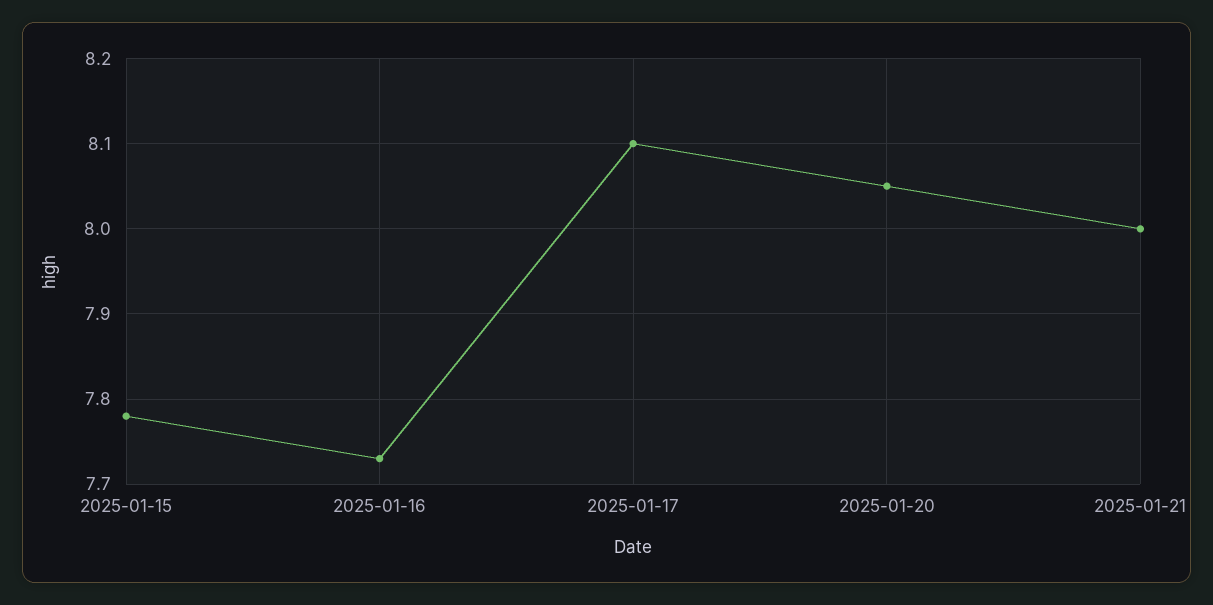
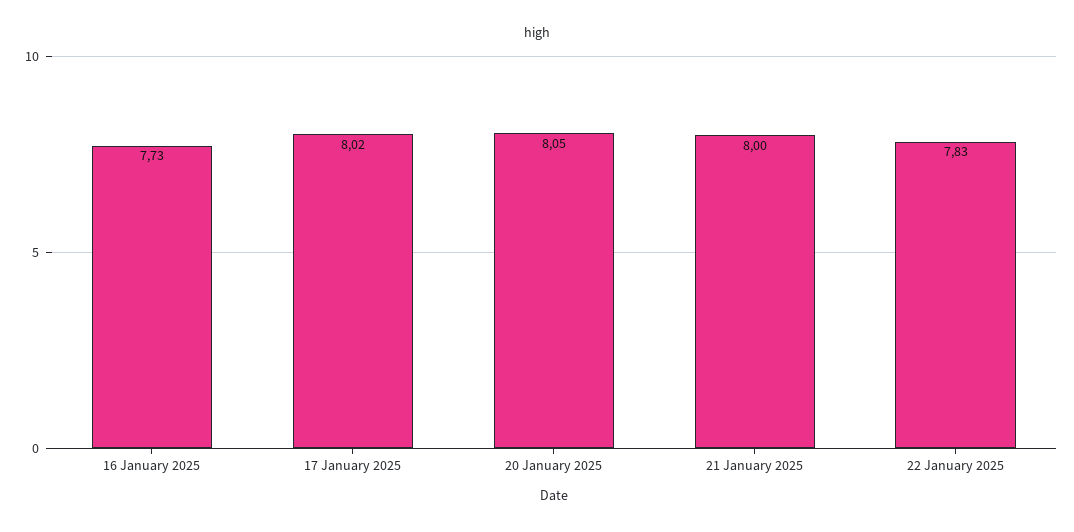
2025-01-15: 7.78 -> none
2025-01-17: 8.1 -> 8.02
22 January 2025: none -> 7.83

